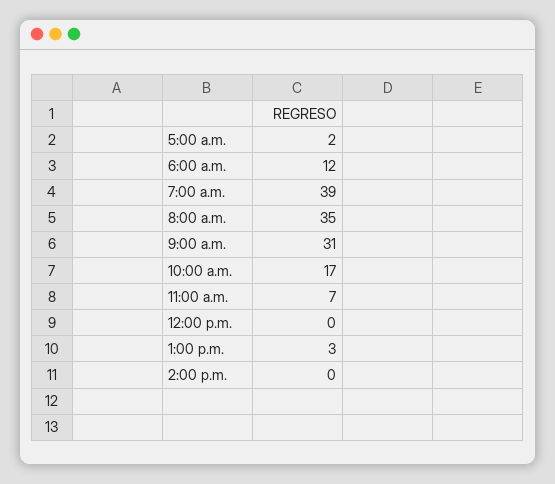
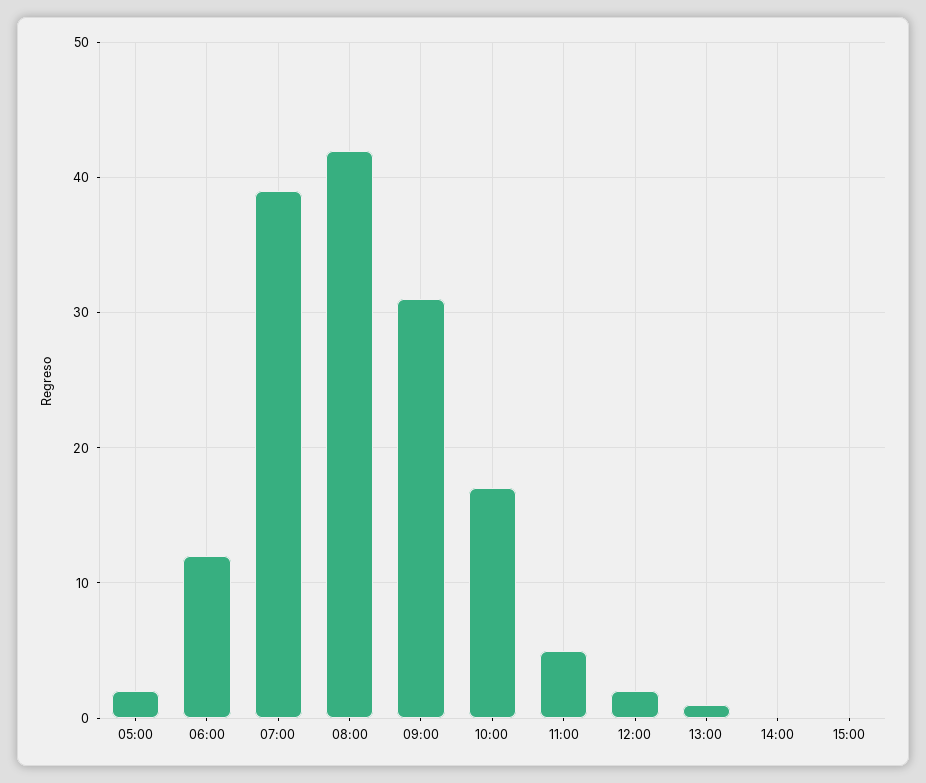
8:00 a.m.: 35 -> 42
11:00 a.m.: 7 -> 5
12:00 p.m.: 0 -> 2
1:00 p.m.: 3 -> 1
15:00: none -> 0

